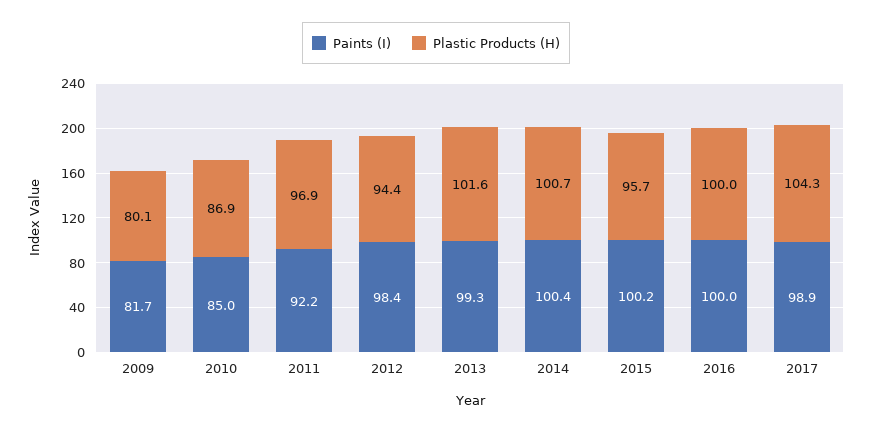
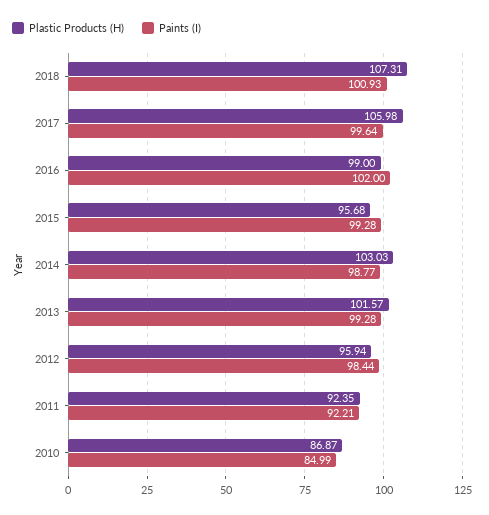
Paints (I), 2009: 81.7 -> none
Plastic Products (H), 2009: 80.1 -> none
Plastic Products (H), 2011: 96.9 -> 92.35
Plastic Products (H), 2012: 94.4 -> 95.94
Paints (I), 2014: 100.4 -> 98.77
Plastic Products (H), 2014: 100.7 -> 103.03
Paints (I), 2015: 100.2 -> 99.28
Paints (I), 2016: 100 -> 102
Plastic Products (H), 2016: 100 -> 99
Paints (I), 2017: 98.9 -> 99.64
Plastic Products (H), 2017: 104.3 -> 105.98
Plastic Products (H), 2018: none -> 107.31
Paints (I), 2018: none -> 100.93

